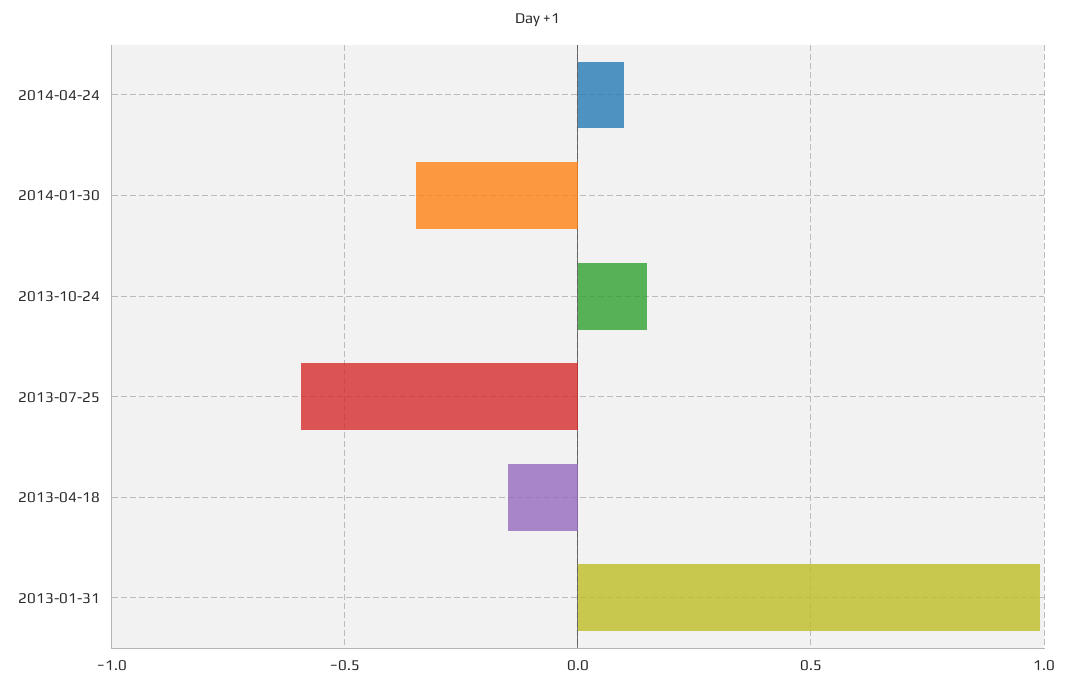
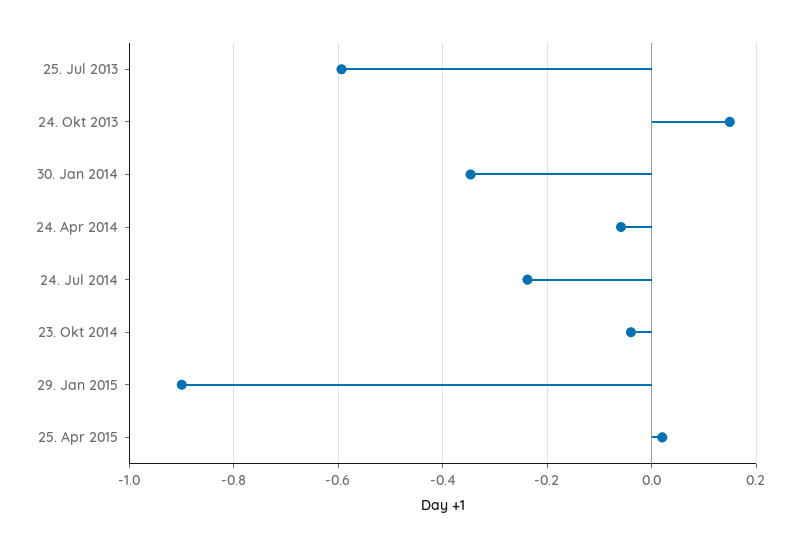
2014-04-24: 0.1 -> -0.06
2013-04-18: -0.15 -> none
2013-01-31: 1 -> none
24. Jul 2014: none -> -0.24
23. Okt 2014: none -> -0.04
29. Jan 2015: none -> -0.9
25. Apr 2015: none -> 0.02

